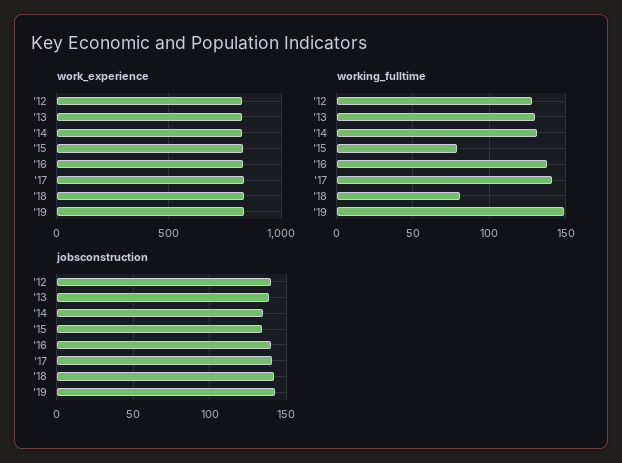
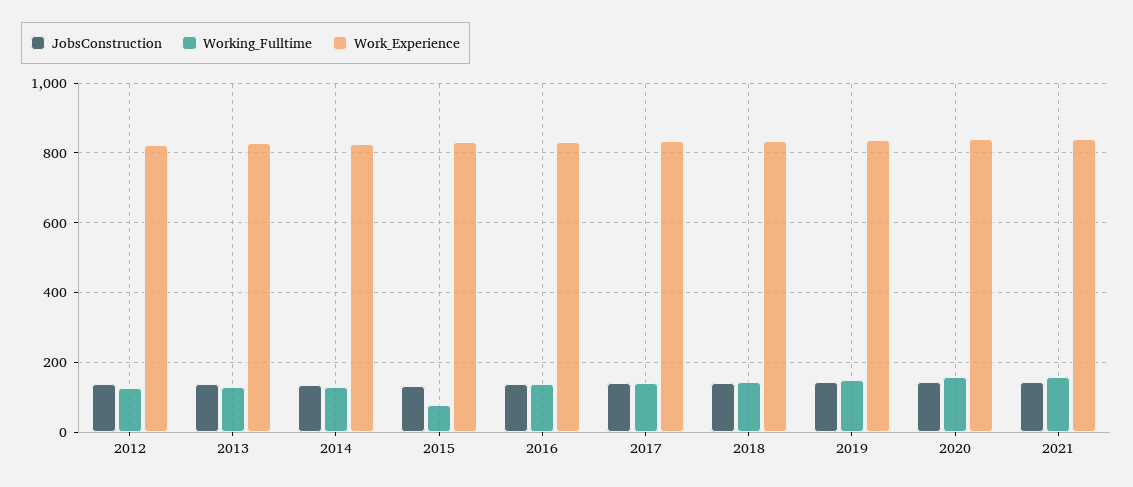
working_fulltime, '18: 80 -> 140
jobsconstruction, 2020: none -> 140
working_fulltime, 2020: none -> 160
work_experience, 2020: none -> 840
jobsconstruction, 2021: none -> 140
working_fulltime, 2021: none -> 160
work_experience, 2021: none -> 840

